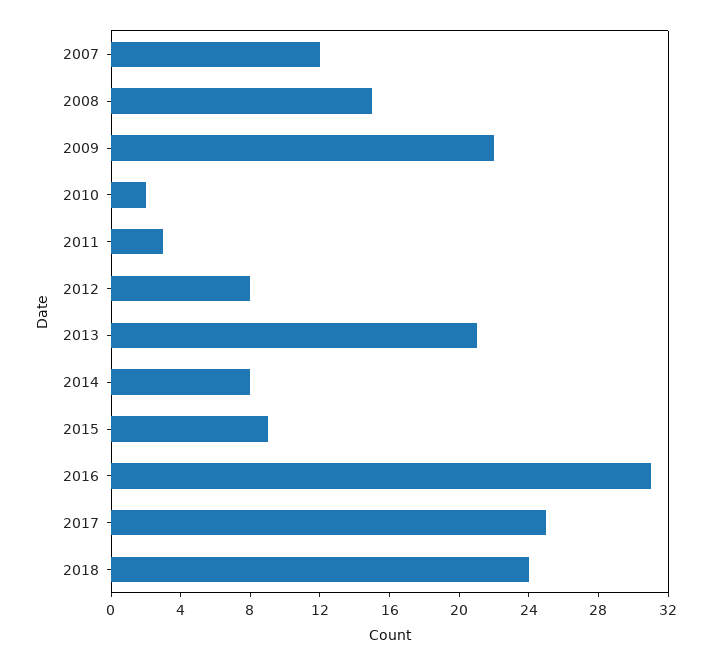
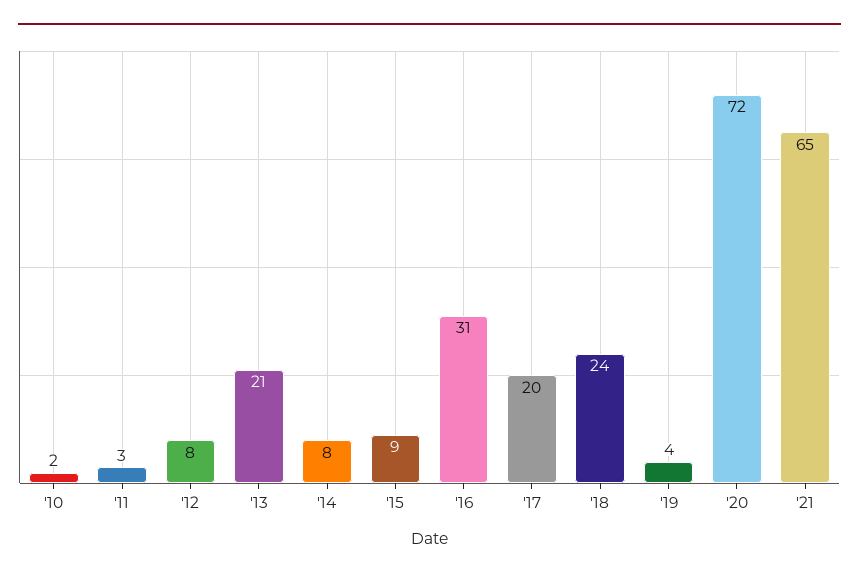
2007: 12 -> none
2008: 15 -> none
2009: 22 -> none
2017: 25 -> 20
'19: none -> 4
'20: none -> 72
'21: none -> 65

